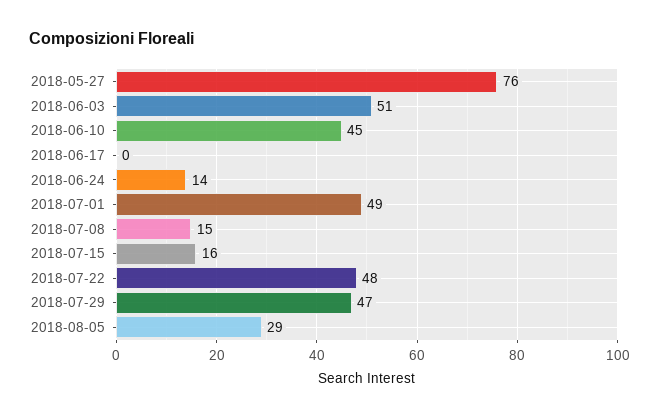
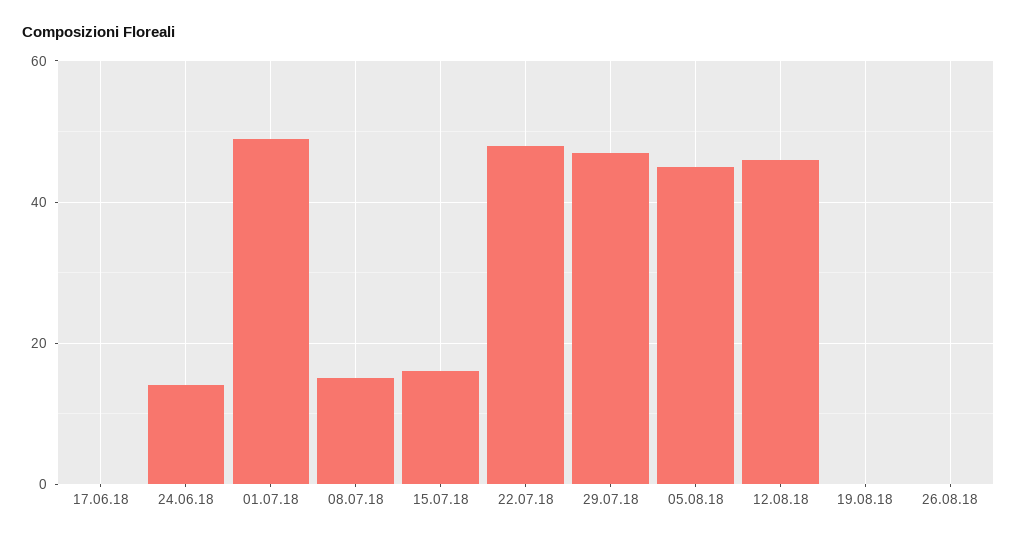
2018-05-27: 76 -> none
2018-06-03: 51 -> none
2018-06-10: 45 -> none
2018-08-05: 29 -> 45
12.08.18: none -> 45
19.08.18: none -> 0
26.08.18: none -> 0

